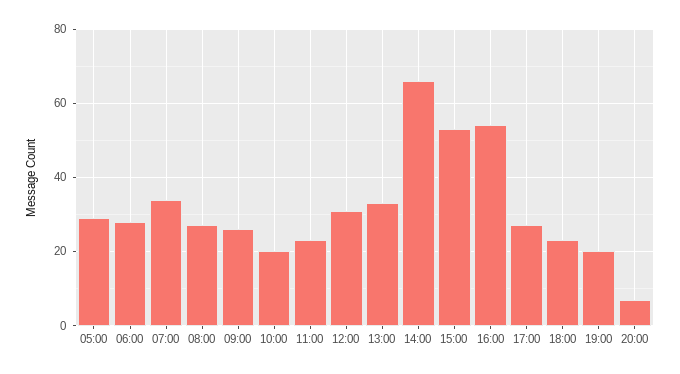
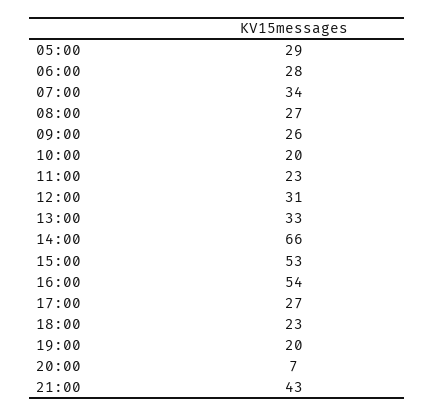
21:00: none -> 43

